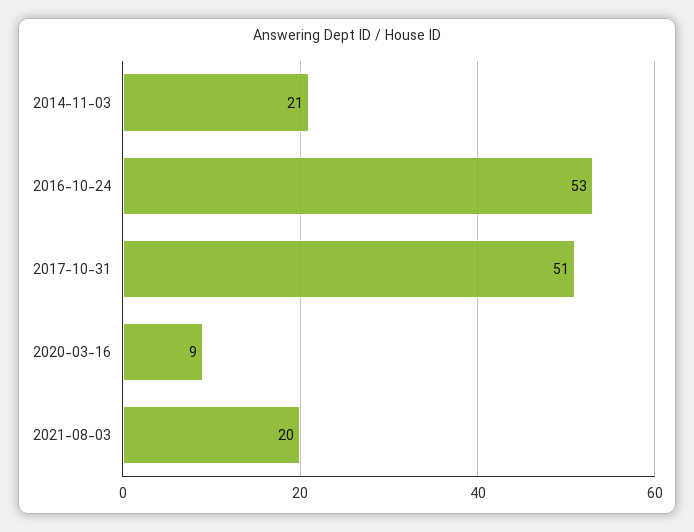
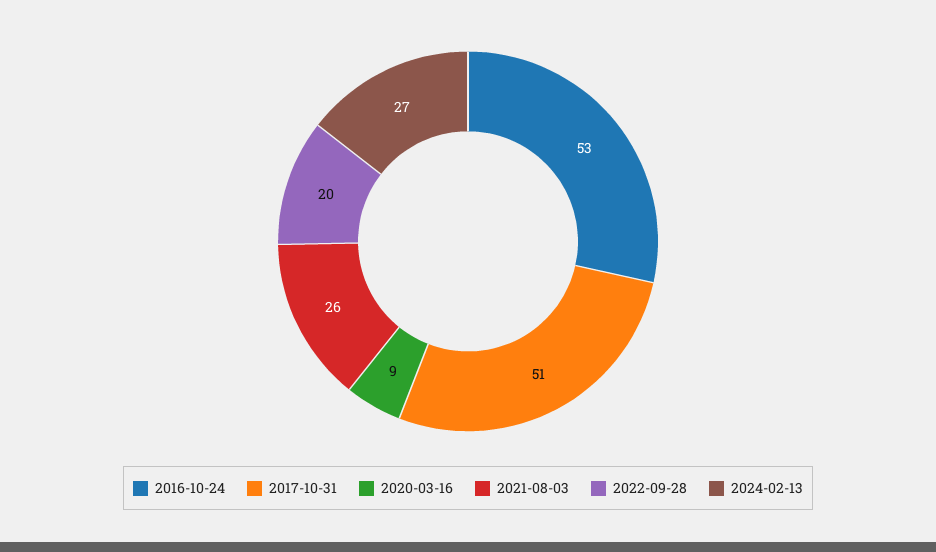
2014-11-03: 21 -> none
2021-08-03: 20 -> 26
2022-09-28: none -> 20
2024-02-13: none -> 27

